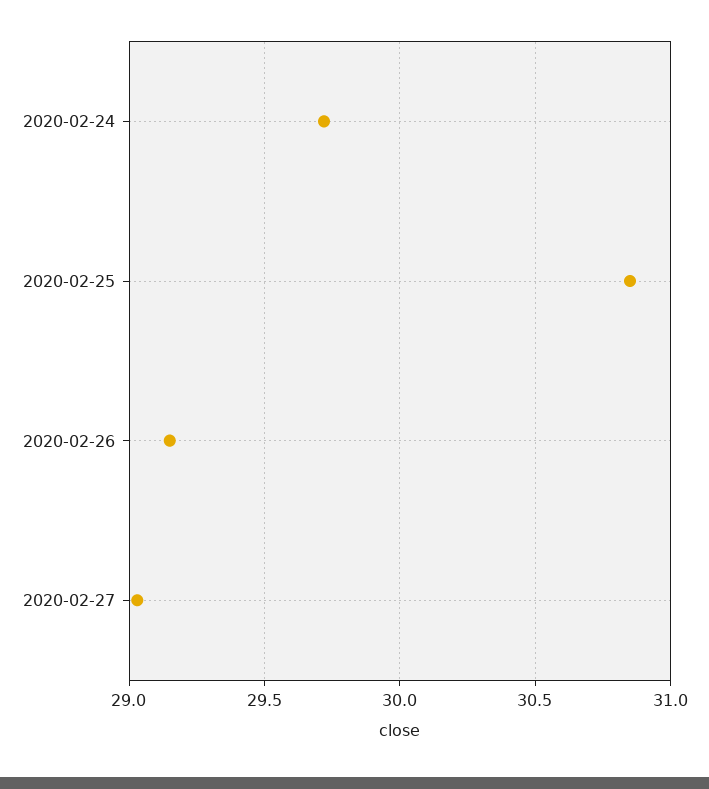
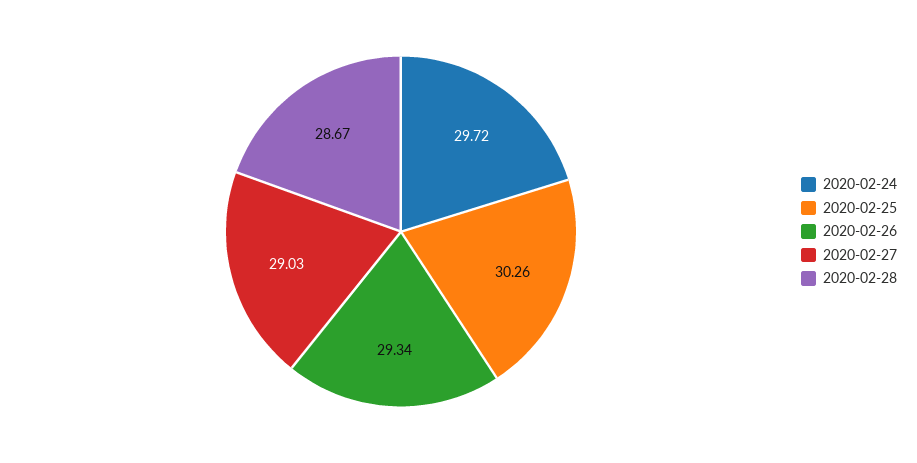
2020-02-25: 30.85 -> 30.26
2020-02-26: 29.15 -> 29.34
2020-02-28: none -> 28.67

